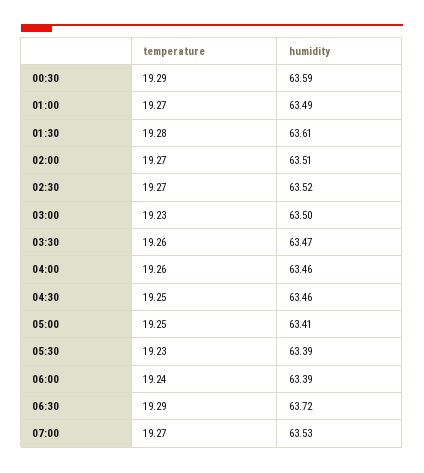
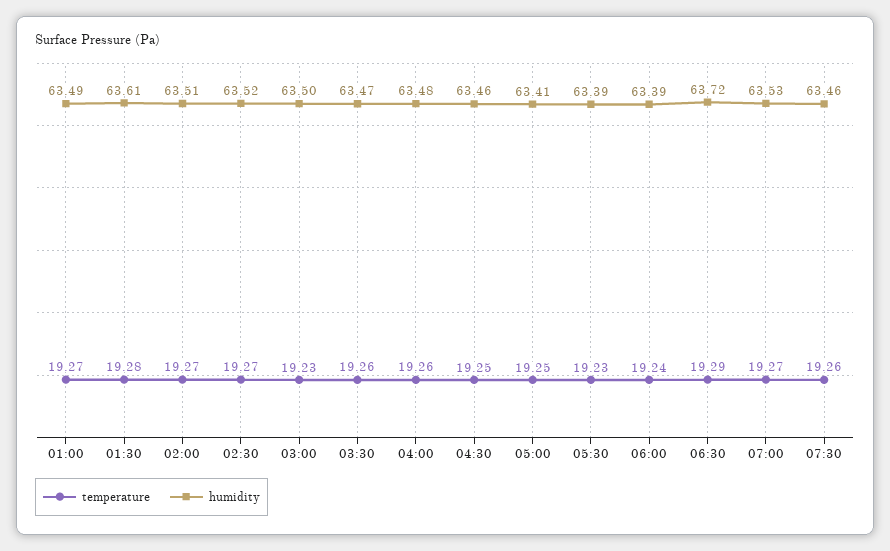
temperature, 00:30: 19.29 -> none
humidity, 00:30: 63.59 -> none
humidity, 04:00: 63.46 -> 63.48
temperature, 07:30: none -> 19.26
humidity, 07:30: none -> 63.46

